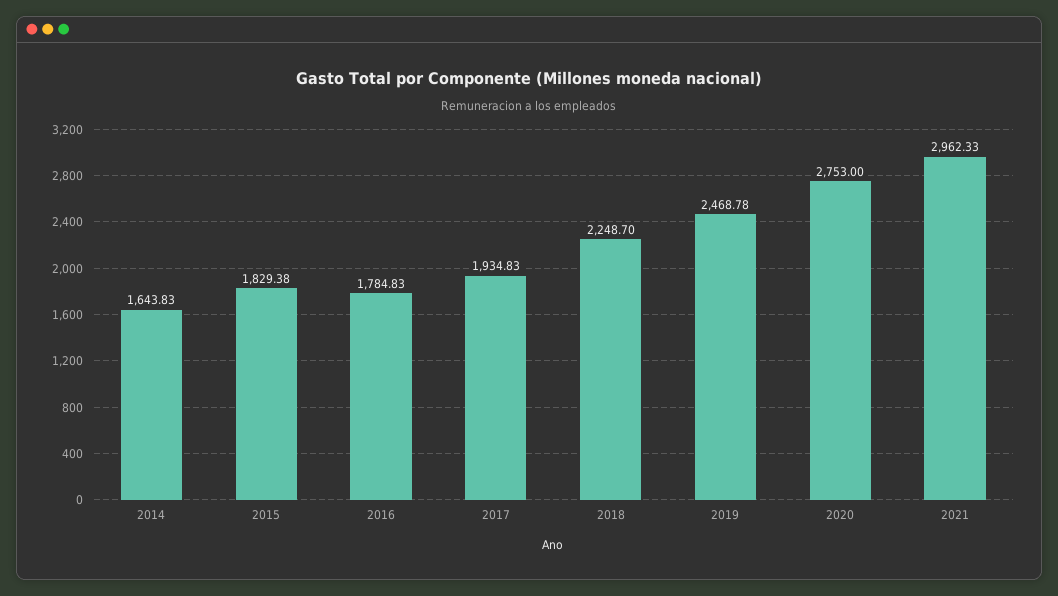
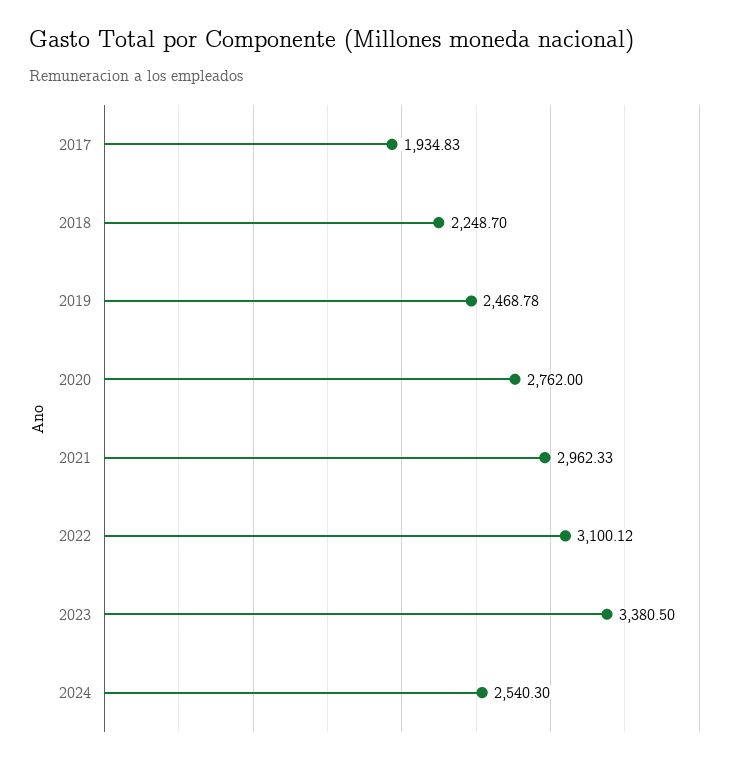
2014: 1643.83 -> none
2015: 1829.38 -> none
2016: 1784.83 -> none
2020: 2753 -> 2762
2022: none -> 3100.12
2023: none -> 3380.5
2024: none -> 2540.3

